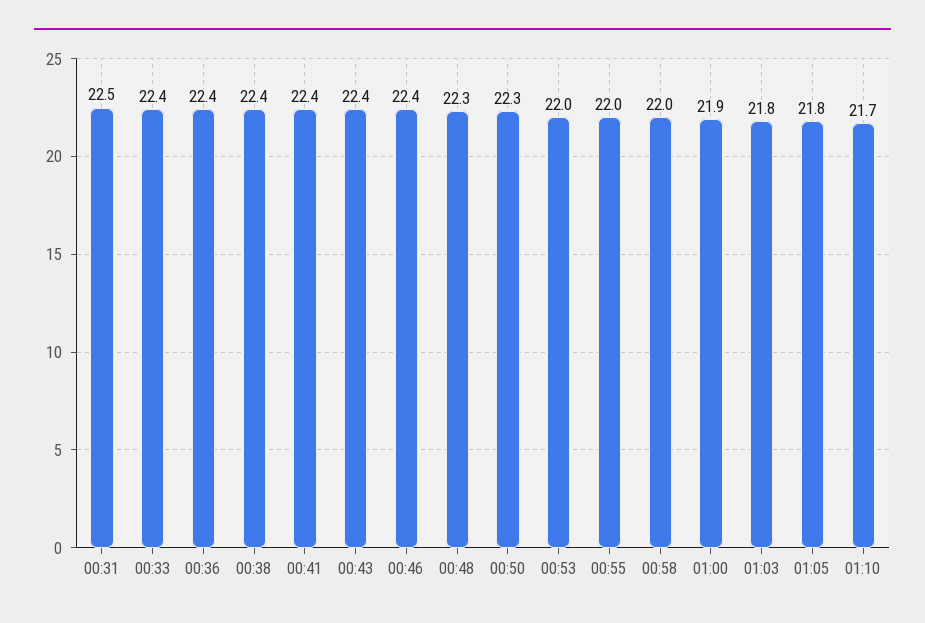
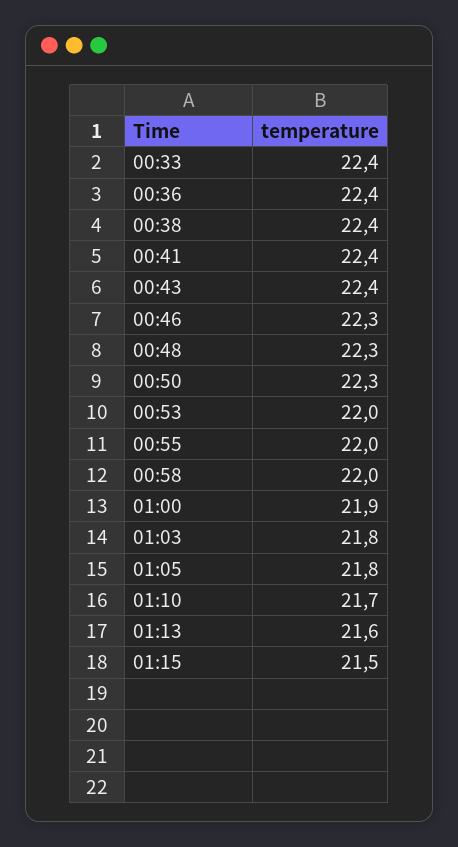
00:31: 22.5 -> none
00:46: 22.4 -> 22.3
01:13: none -> 21.6
01:15: none -> 21.5

